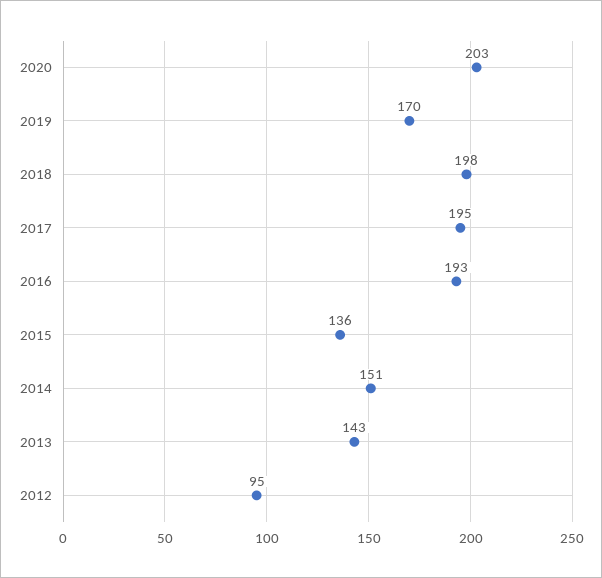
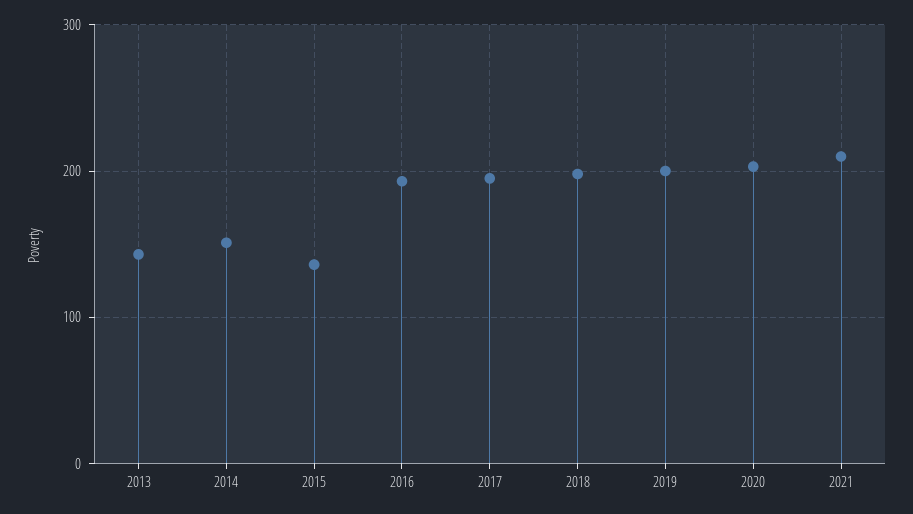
2019: 170 -> 200
2012: 95 -> none
2021: none -> 210

